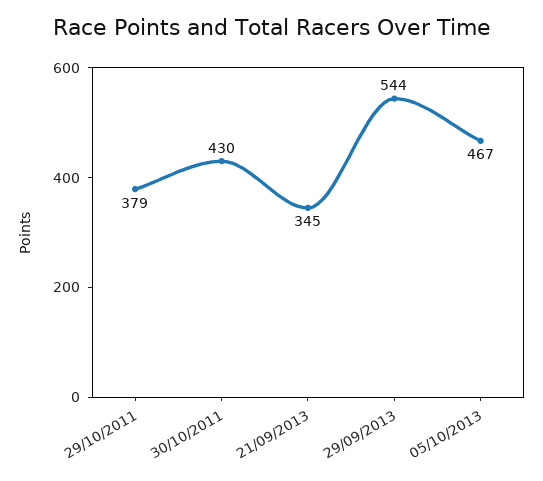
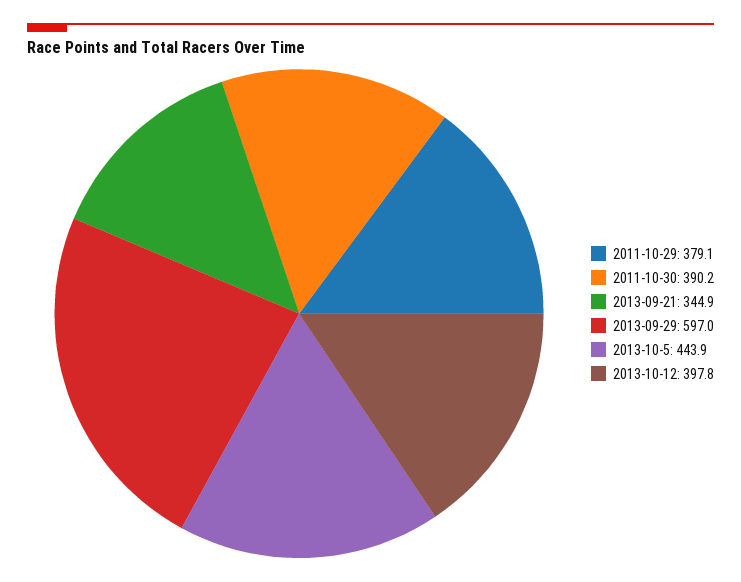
30/10/2011: 430 -> 390.2
29/09/2013: 544 -> 597
05/10/2013: 467 -> 443.9
2013-10-12: none -> 397.8

